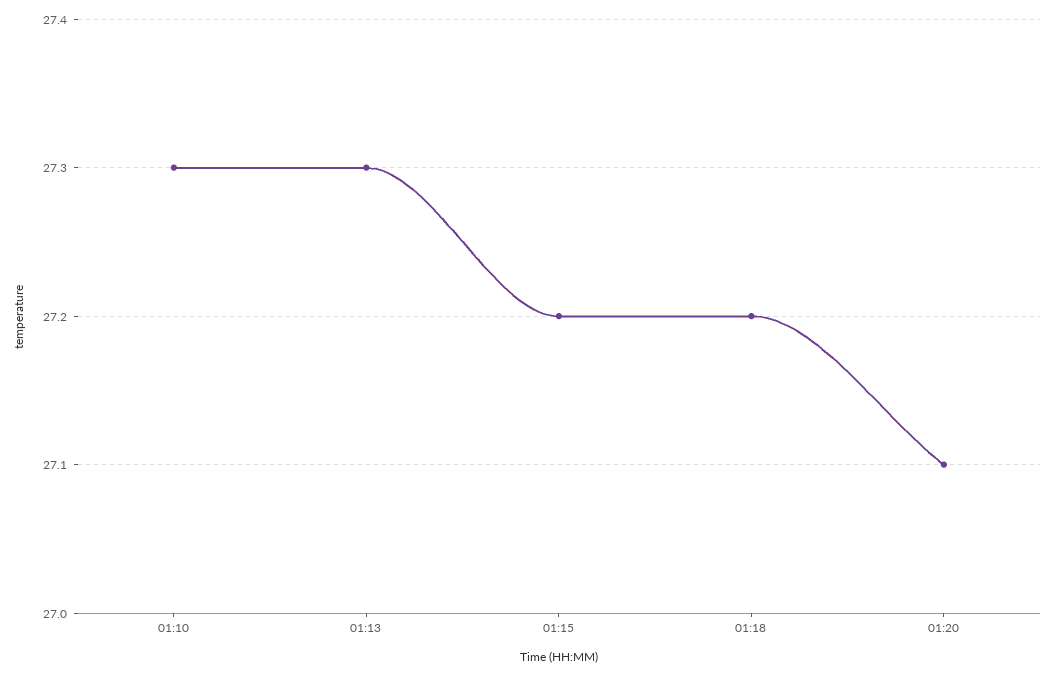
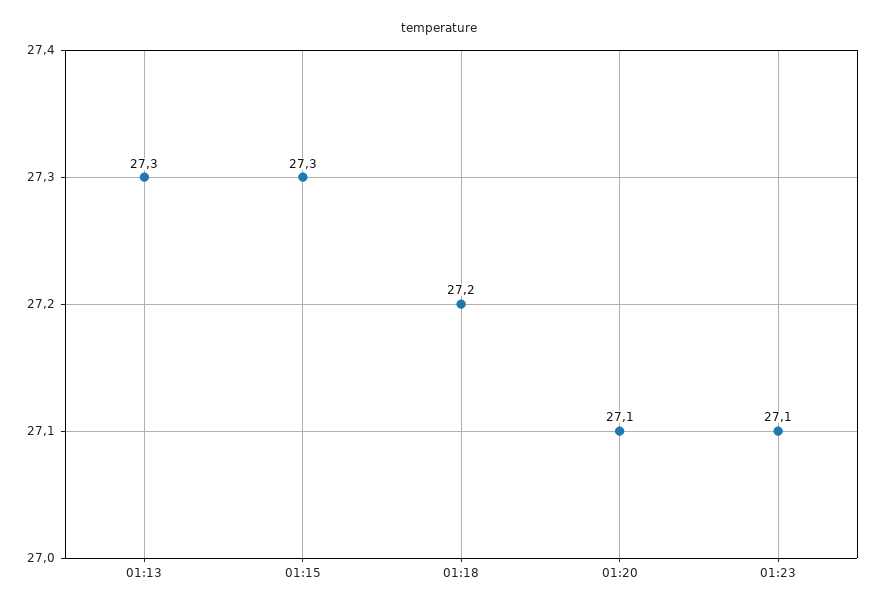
01:10: 27.3 -> none
01:15: 27.2 -> 27.3
01:23: none -> 27.1

